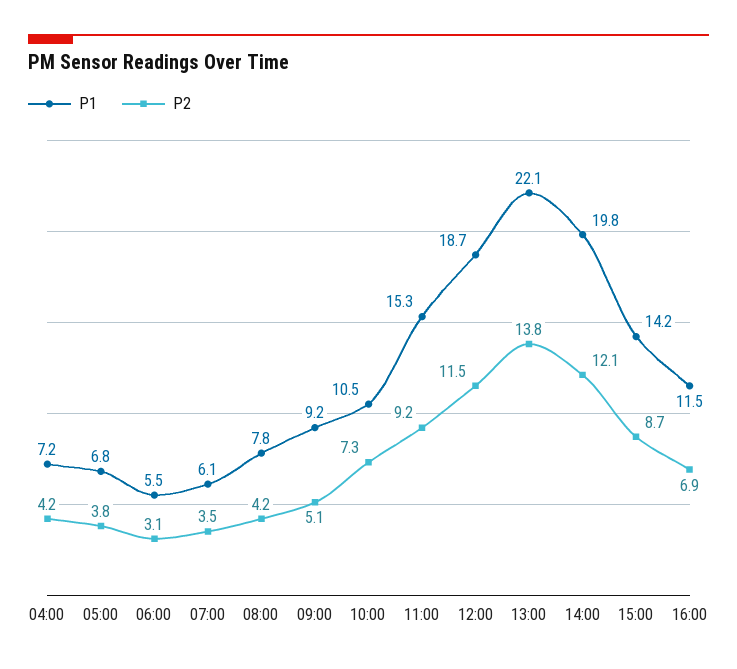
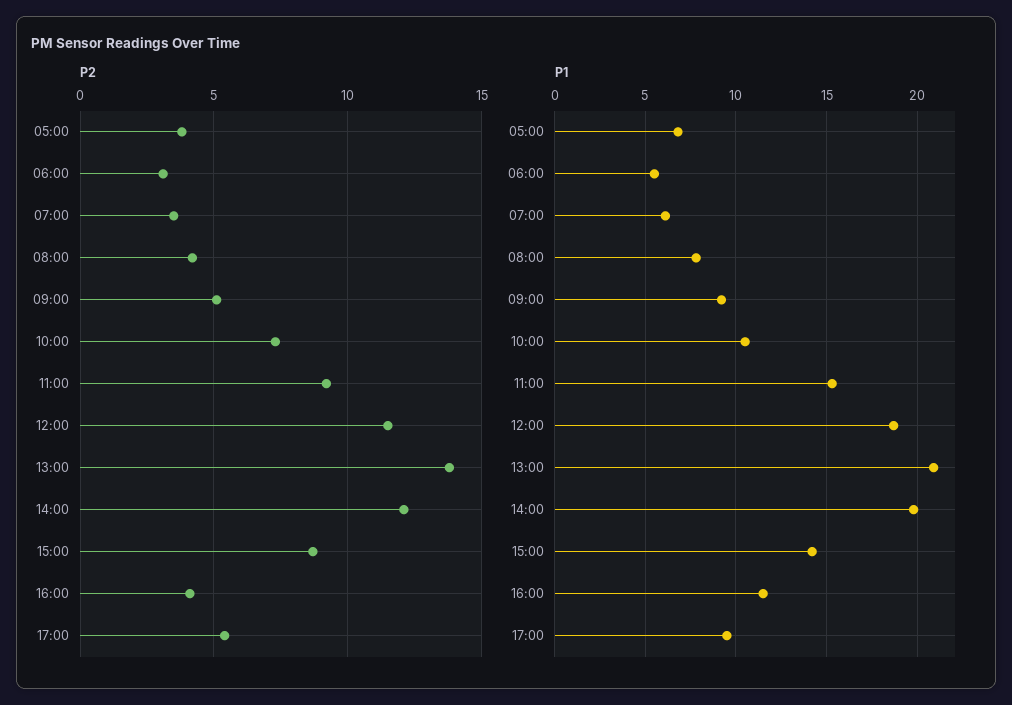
P1, 04:00: 7.2 -> none
P2, 04:00: 4.2 -> none
P1, 13:00: 22.1 -> 21
P2, 16:00: 6.9 -> 4
P2, 17:00: none -> 5.5
P1, 17:00: none -> 9.5

